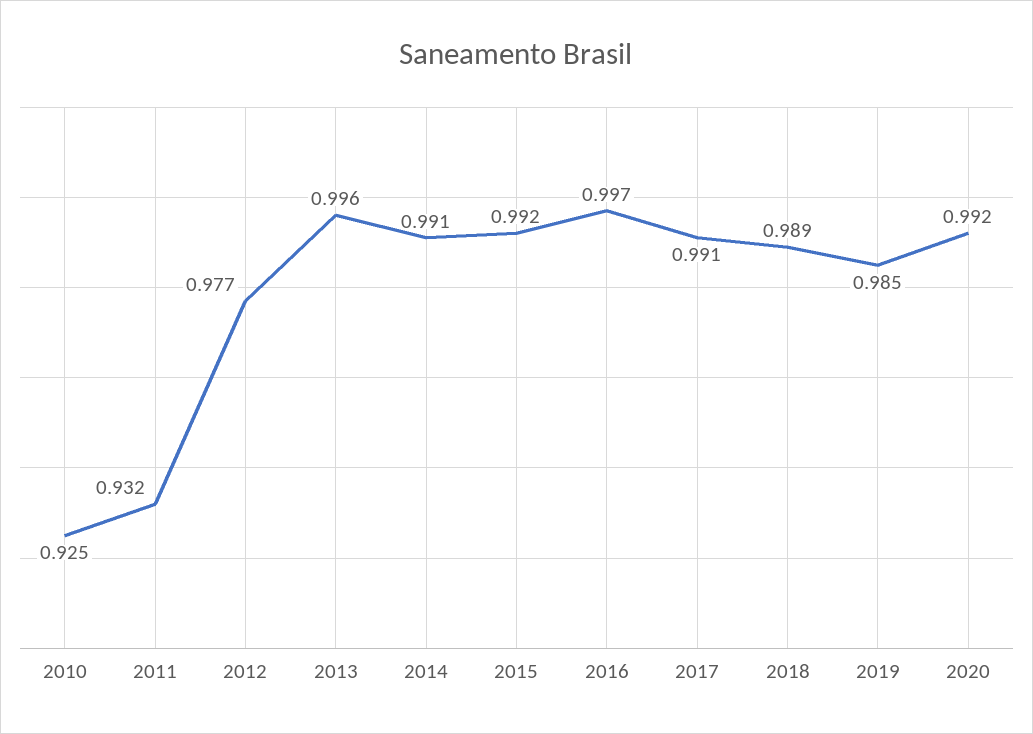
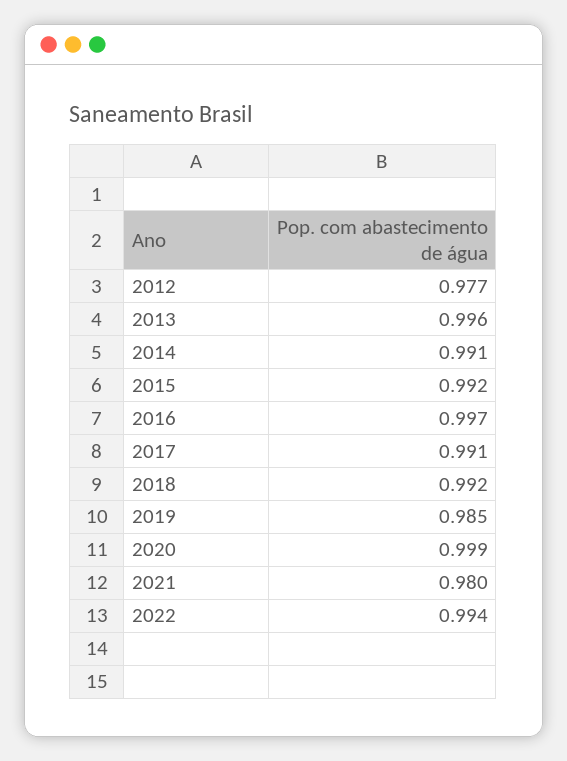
2010: 0.925 -> none
2011: 0.932 -> none
2018: 0.989 -> 0.992
2020: 0.992 -> 0.999
2021: none -> 0.98
2022: none -> 0.994

